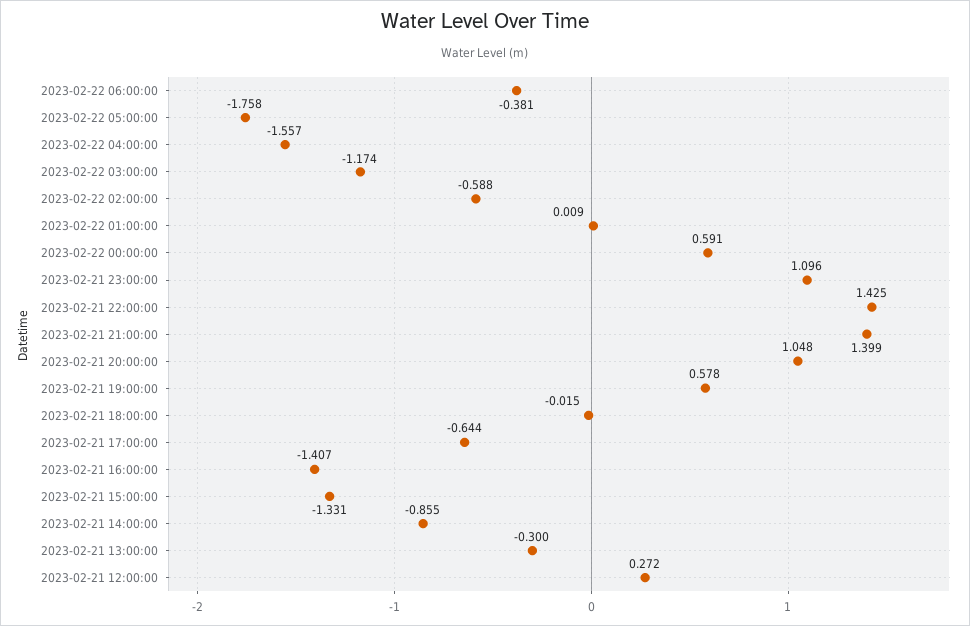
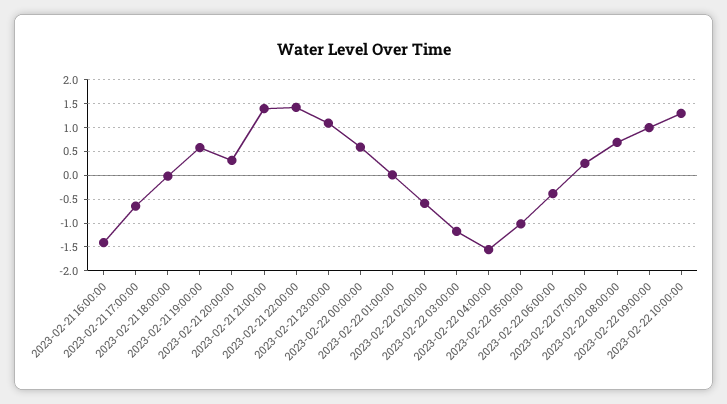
2023-02-22 05:00:00: -1.758 -> -1
2023-02-21 20:00:00: 1.048 -> 0.25
2023-02-21 15:00:00: -1.331 -> none
2023-02-21 14:00:00: -0.855 -> none
2023-02-21 13:00:00: -0.3 -> none
2023-02-21 12:00:00: 0.272 -> none
2023-02-22 07:00:00: none -> 0.25
2023-02-22 08:00:00: none -> 0.75
2023-02-22 09:00:00: none -> 1
2023-02-22 10:00:00: none -> 1.25

